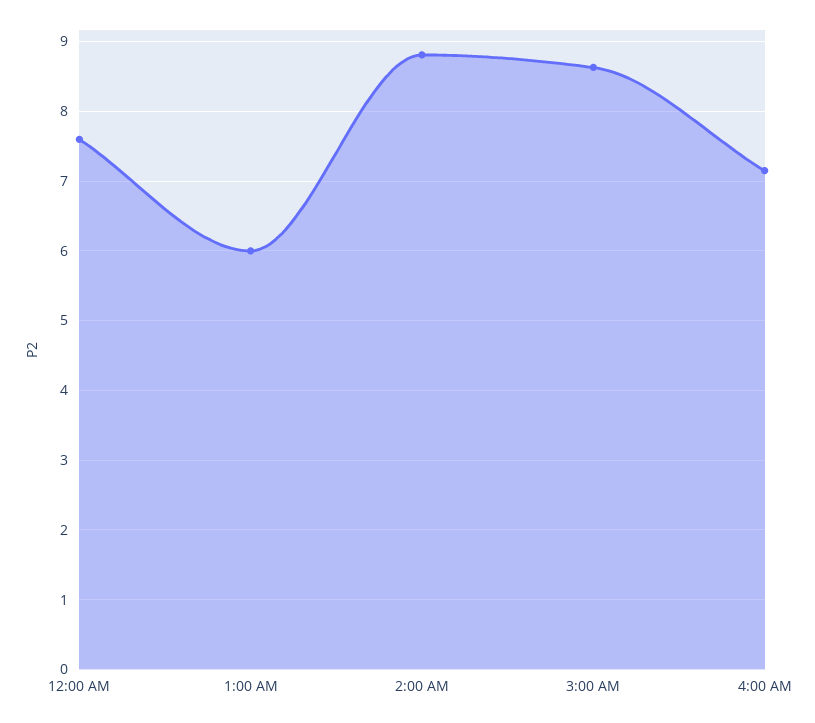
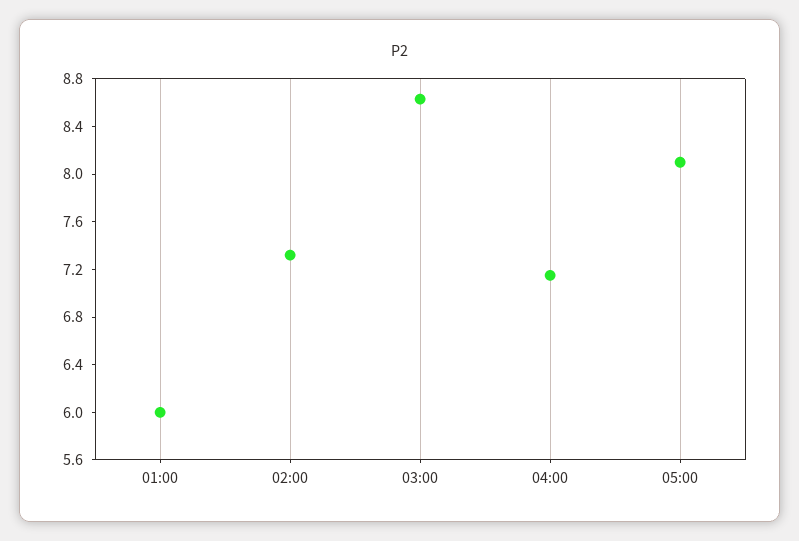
12:00 AM: 7.6 -> none
2:00 AM: 8.8 -> 7.3
05:00: none -> 8.1

